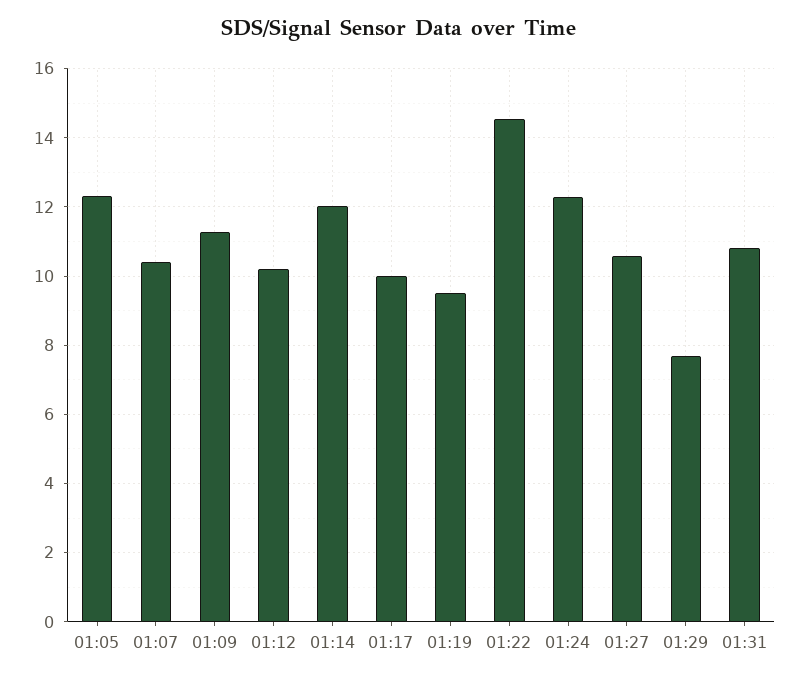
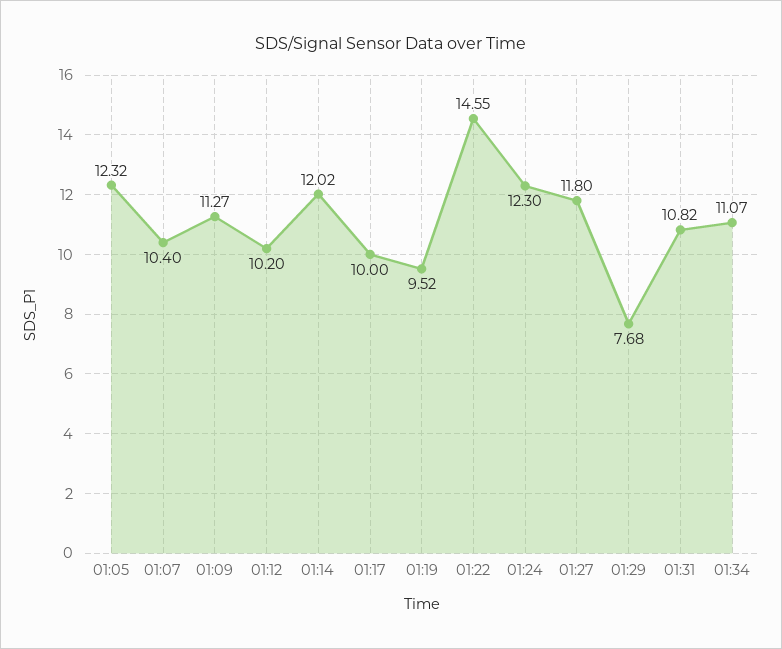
01:27: 10.6 -> 11.8
01:34: none -> 11.07

